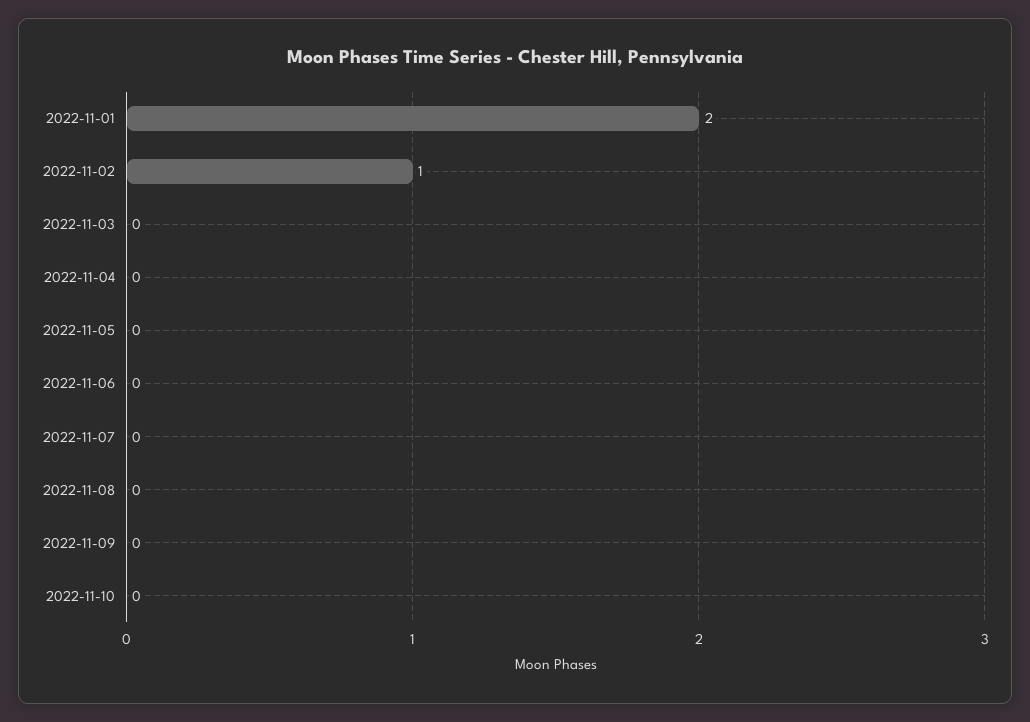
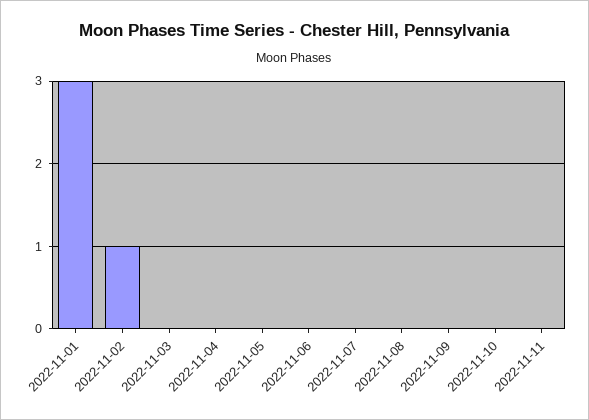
2022-11-01: 2 -> 3
2022-11-11: none -> 0

